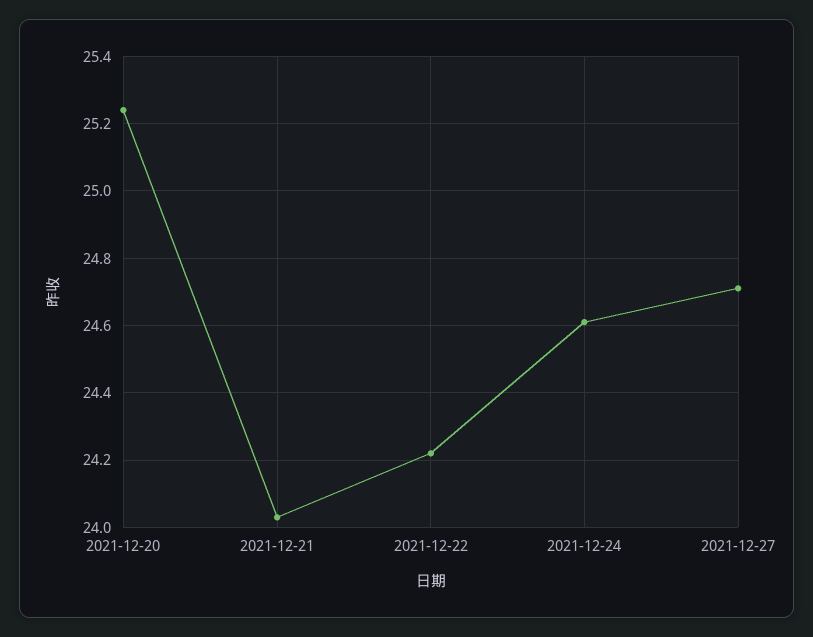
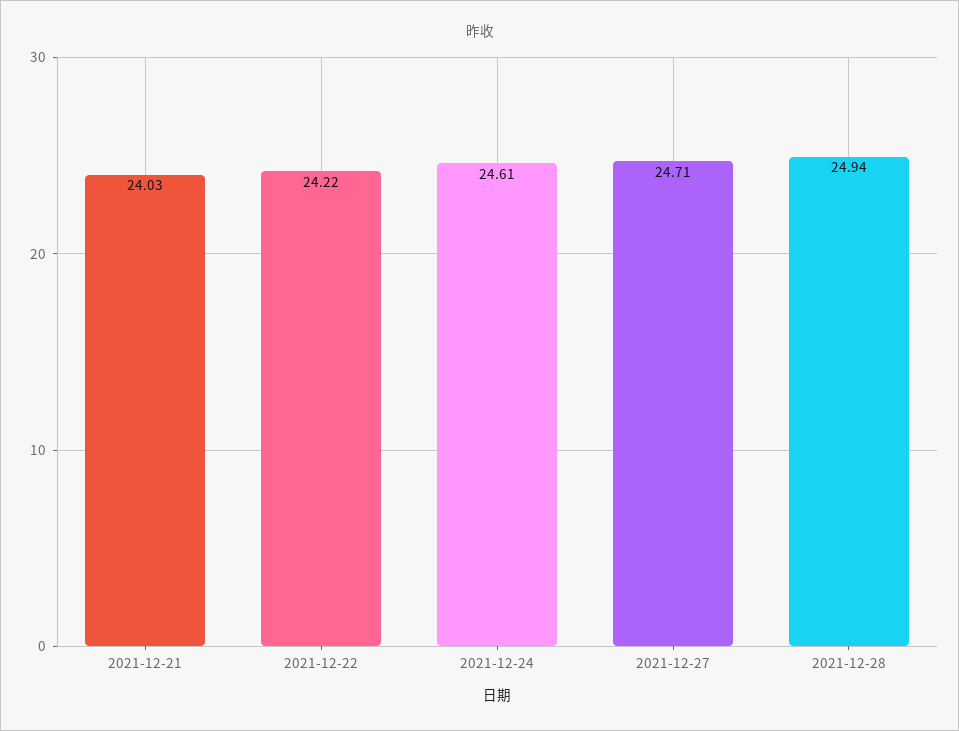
2021-12-20: 25.25 -> none
2021-12-28: none -> 24.94

